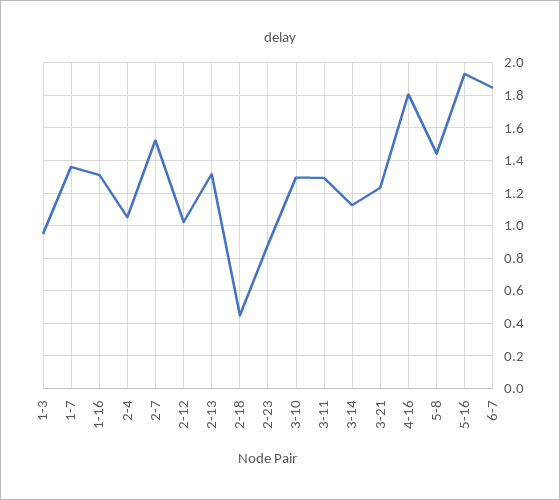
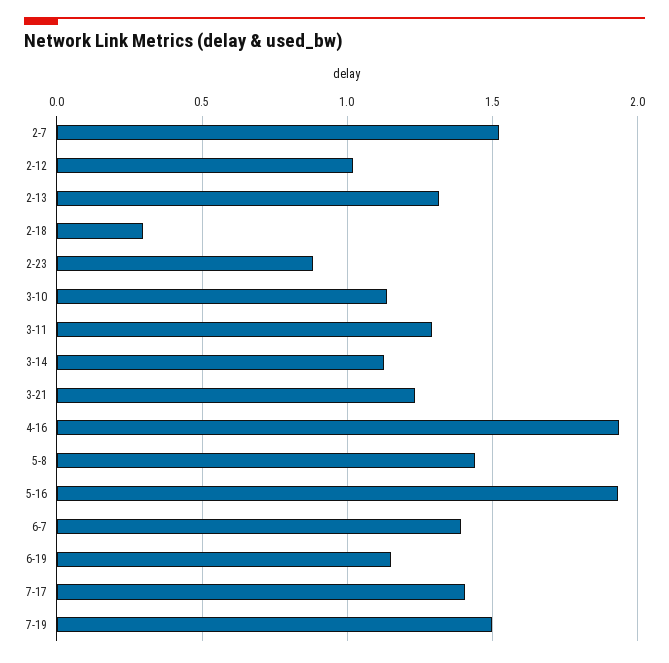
1-3: 0.95 -> none
1-7: 1.35 -> none
1-16: 1.3 -> none
2-4: 1.05 -> none
2-18: 0.45 -> 0.3
3-10: 1.3 -> 1.15
4-16: 1.8 -> 1.95
6-7: 1.85 -> 1.4
6-19: none -> 1.15
7-17: none -> 1.4
7-19: none -> 1.5

